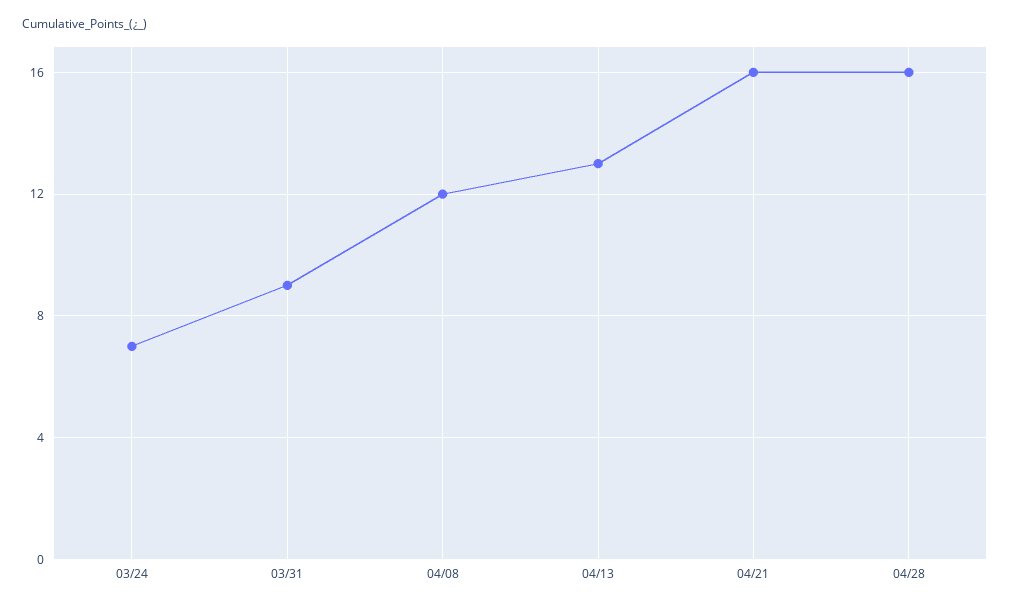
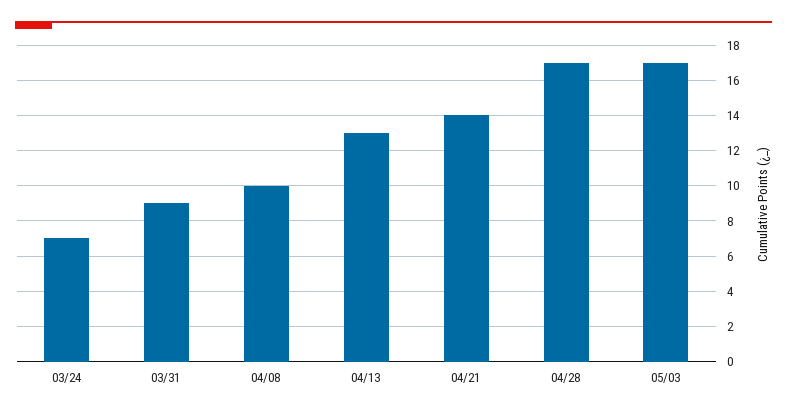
04/08: 12 -> 10
04/21: 16 -> 14
04/28: 16 -> 17
05/03: none -> 17

